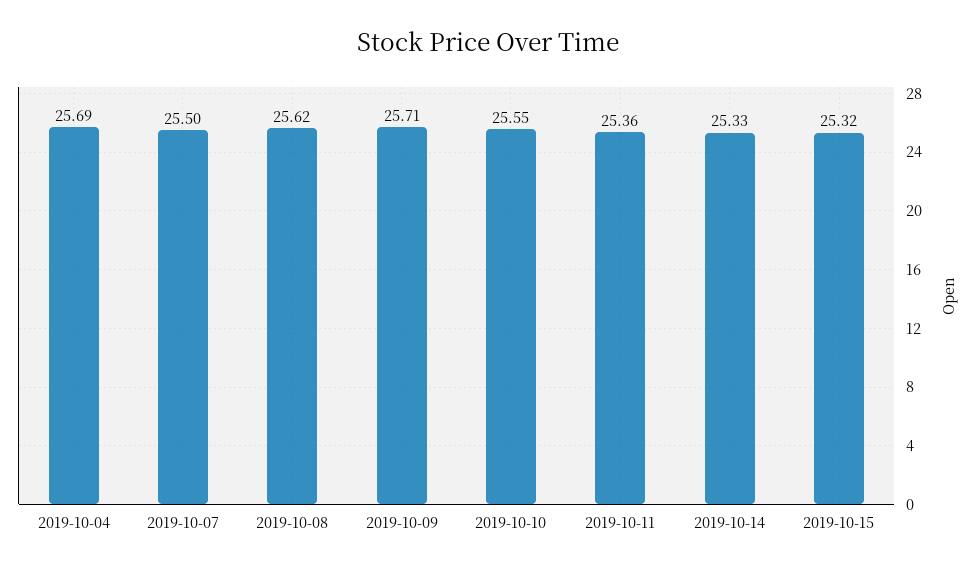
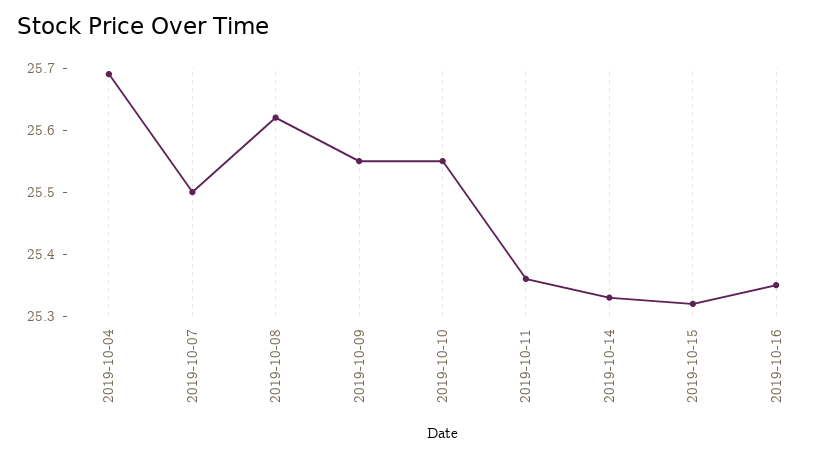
2019-10-09: 25.71 -> 25.55
2019-10-16: none -> 25.35

